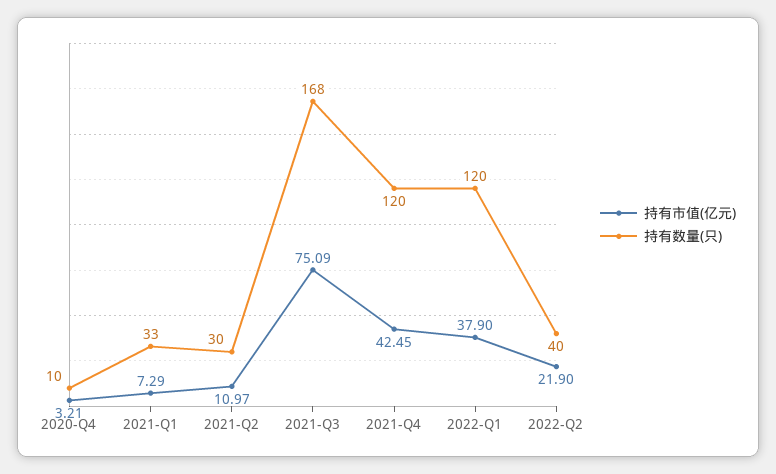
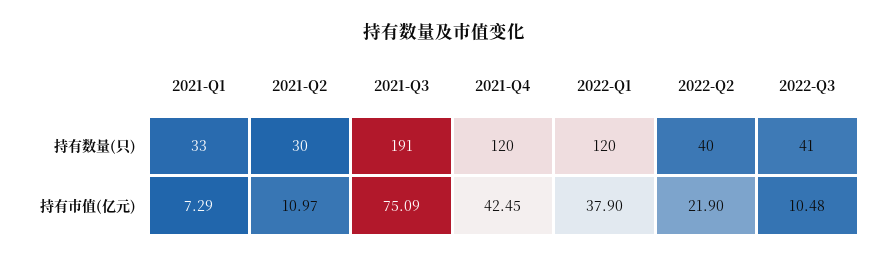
持有市值(亿元), 2020-Q4: 3.21 -> none
持有数量(只), 2020-Q4: 10 -> none
持有数量(只), 2021-Q3: 168 -> 191
持有数量(只), 2022-Q3: none -> 41
持有市值(亿元), 2022-Q3: none -> 10.48

